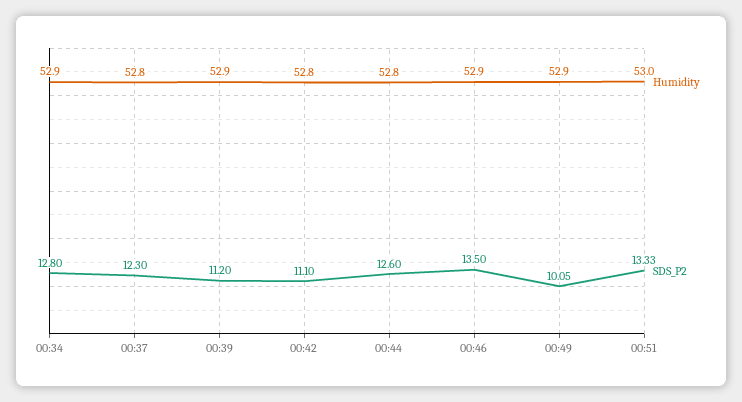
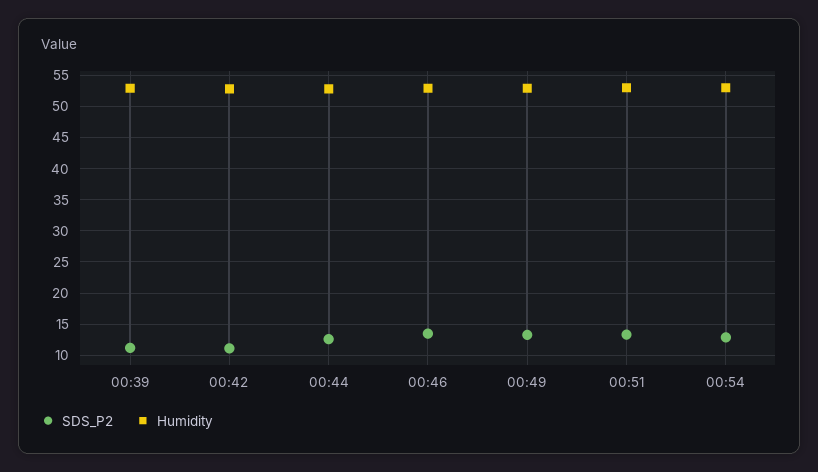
Humidity, 00:34: 52.9 -> none
SDS_P2, 00:34: 12.8 -> none
Humidity, 00:37: 52.8 -> none
SDS_P2, 00:37: 12.3 -> none
SDS_P2, 00:49: 10.05 -> 13
SDS_P2, 00:54: none -> 13
Humidity, 00:54: none -> 53

